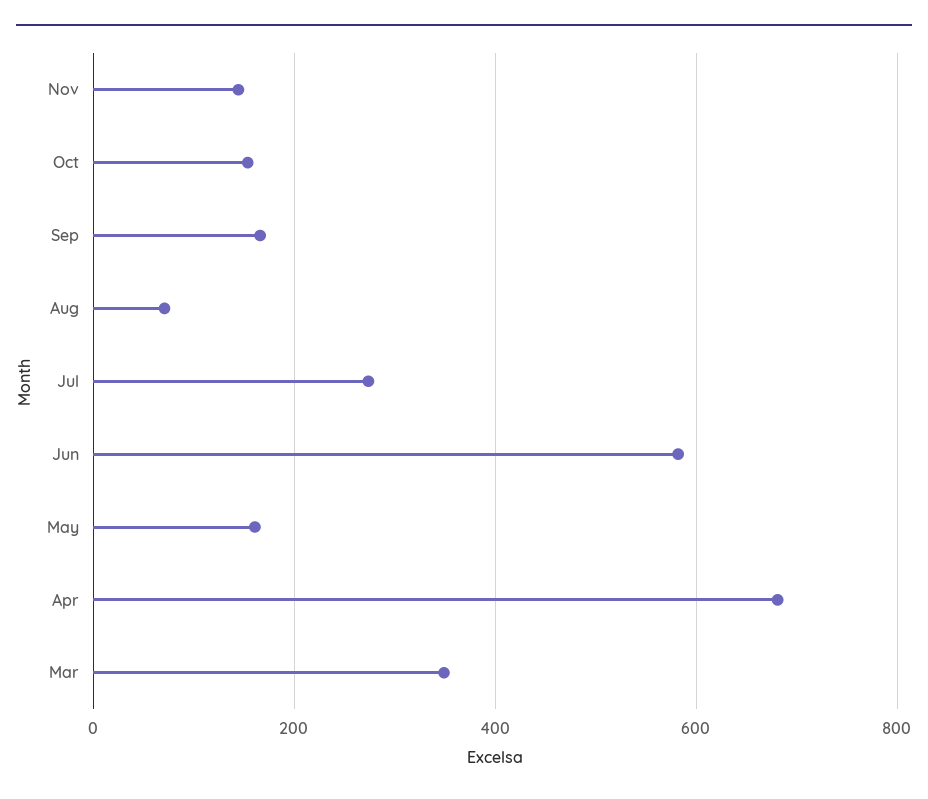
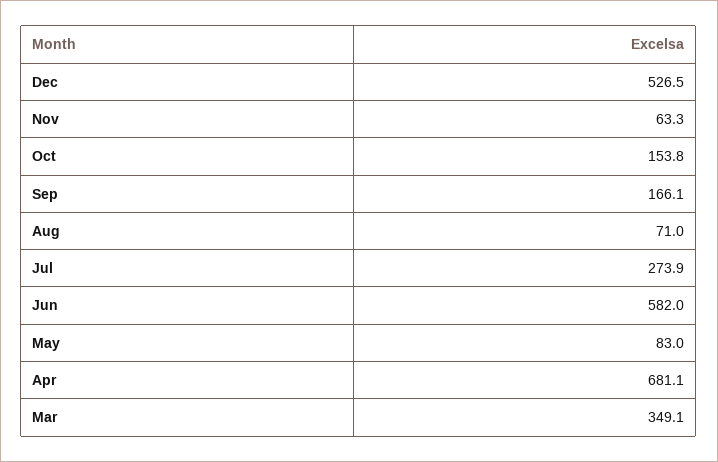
Nov: 140 -> 63.3
May: 160 -> 83
Dec: none -> 526.5

